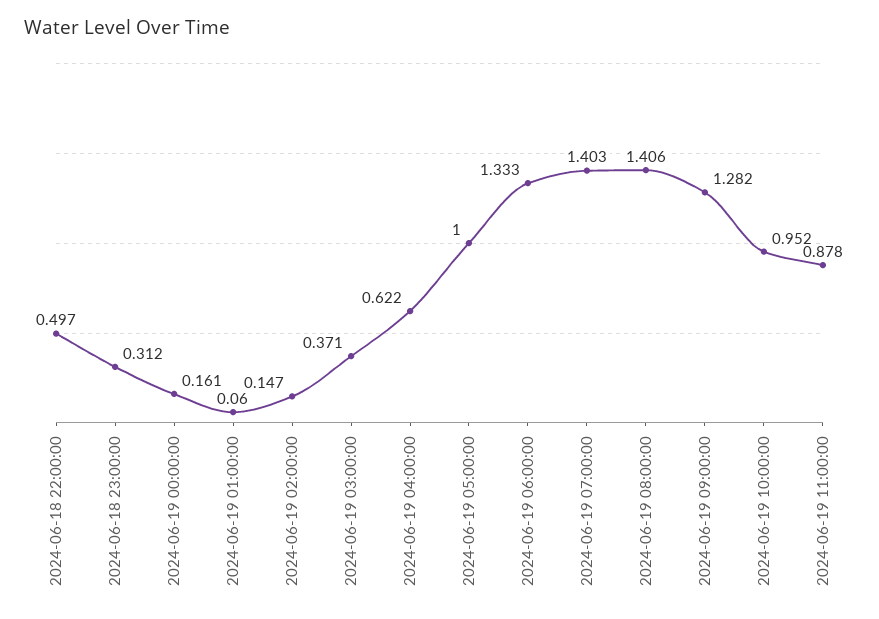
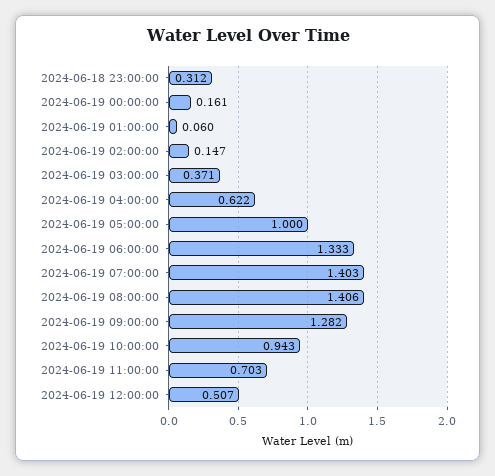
2024-06-18 22:00:00: 0.497 -> none
2024-06-19 10:00:00: 0.952 -> 0.943
2024-06-19 11:00:00: 0.878 -> 0.703
2024-06-19 12:00:00: none -> 0.507

